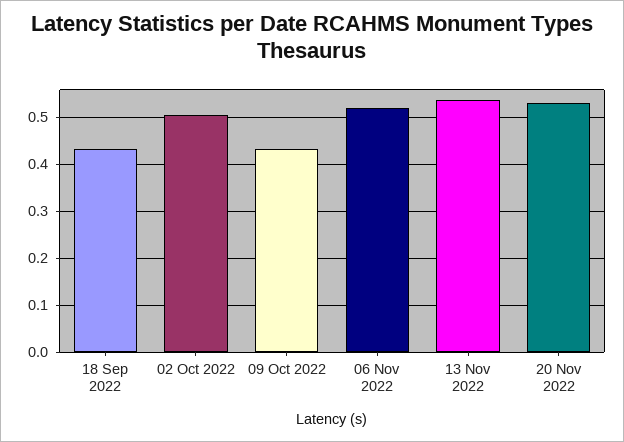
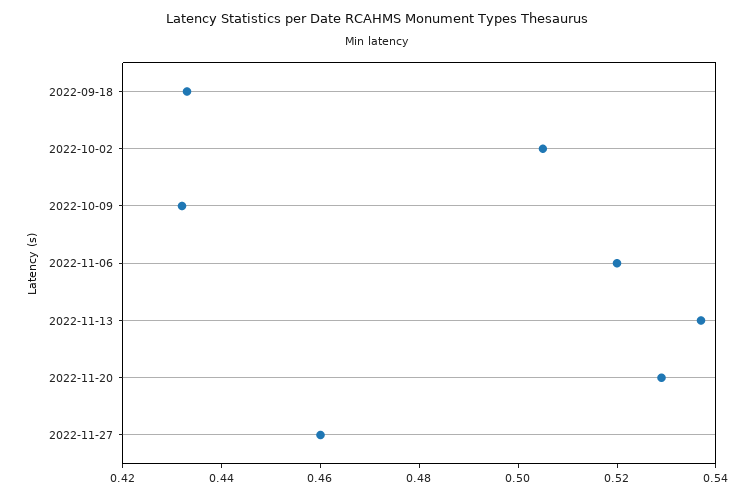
2022-11-27: none -> 0.46

